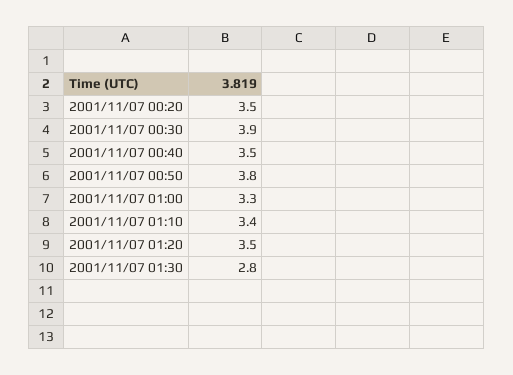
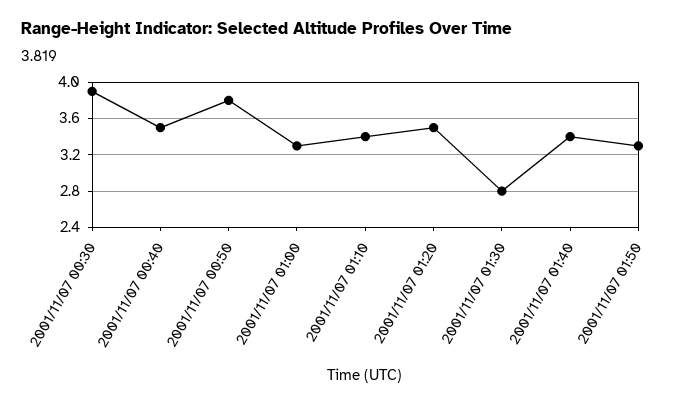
2001/11/07 00:20: 3.5 -> none
2001/11/07 01:40: none -> 3.4
2001/11/07 01:50: none -> 3.3

